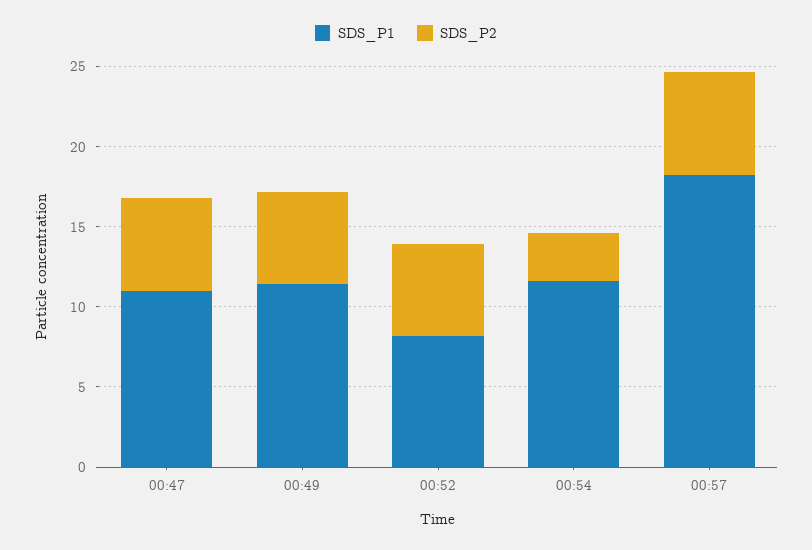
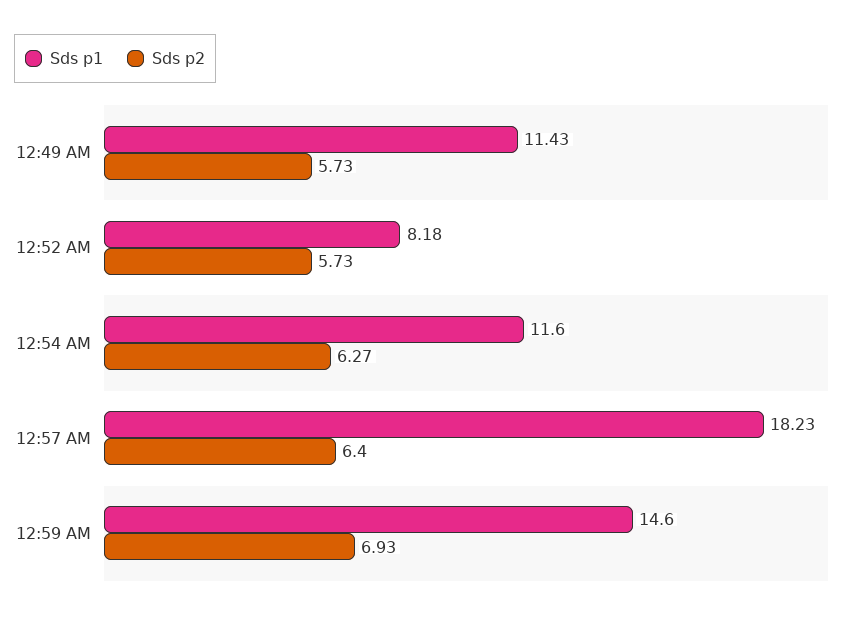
SDS_P1, 00:47: 11 -> none
SDS_P2, 00:47: 6 -> none
SDS_P2, 00:54: 3 -> 6.27
SDS_P1, 12:59 AM: none -> 14.6
SDS_P2, 12:59 AM: none -> 6.93

